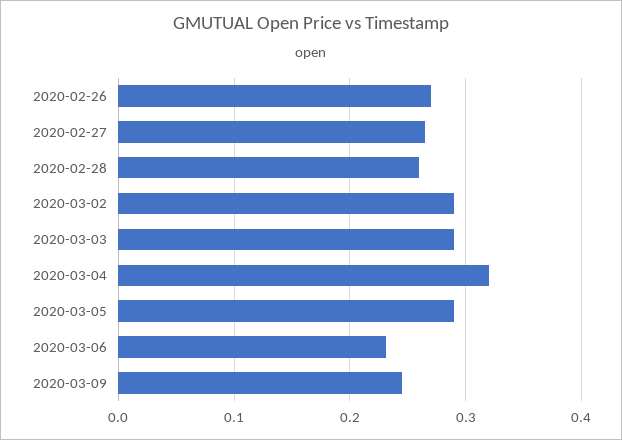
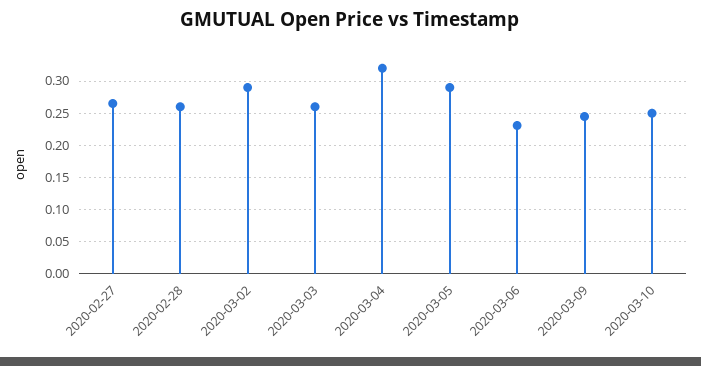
2020-02-26: 0.27 -> none
2020-03-03: 0.29 -> 0.26
2020-03-10: none -> 0.25

